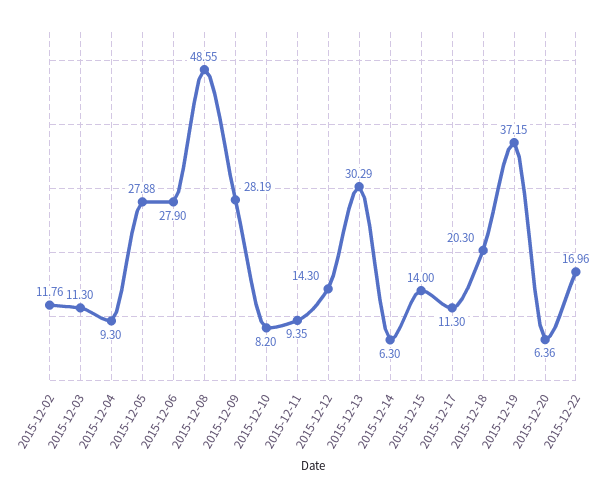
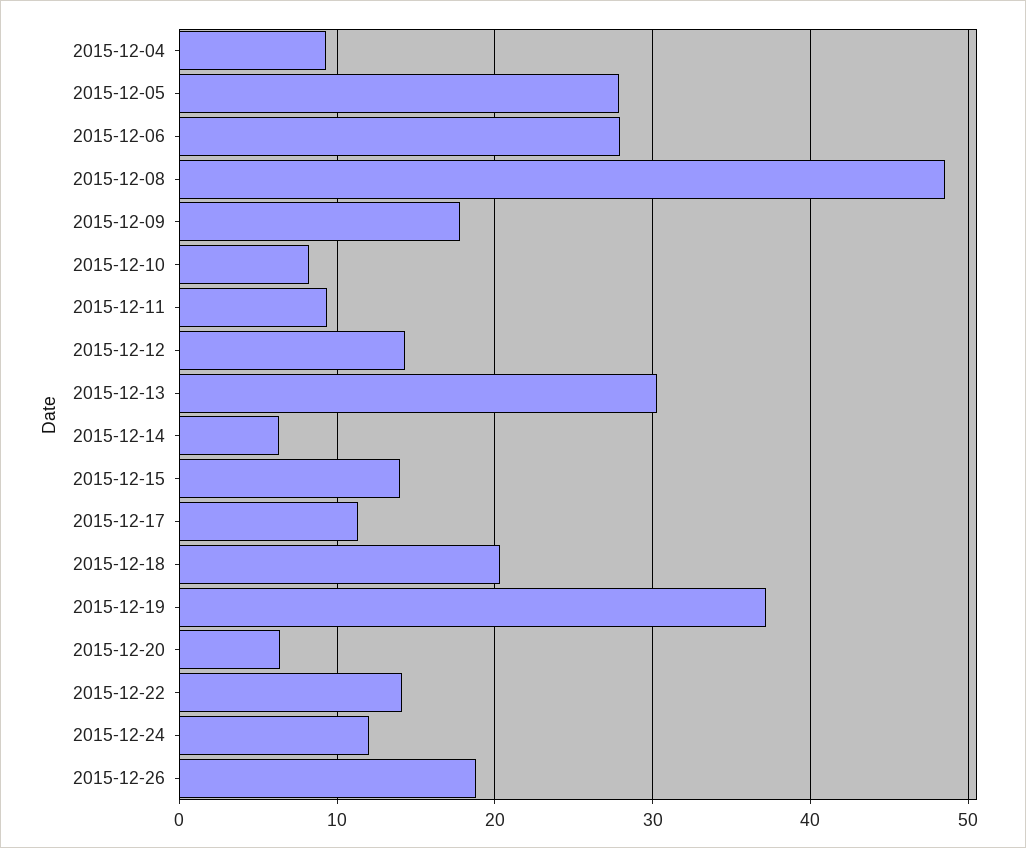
2015-12-02: 11.76 -> none
2015-12-03: 11.3 -> none
2015-12-09: 28.19 -> 18
2015-12-22: 16.96 -> 14
2015-12-24: none -> 12
2015-12-26: none -> 19

